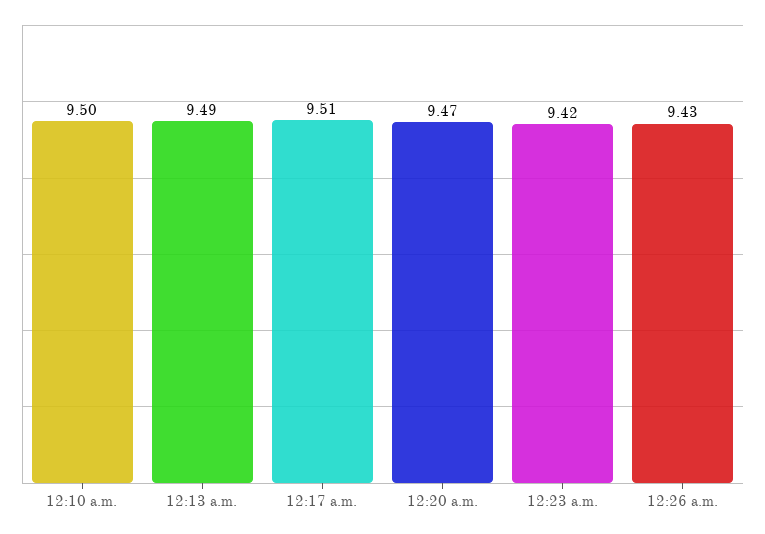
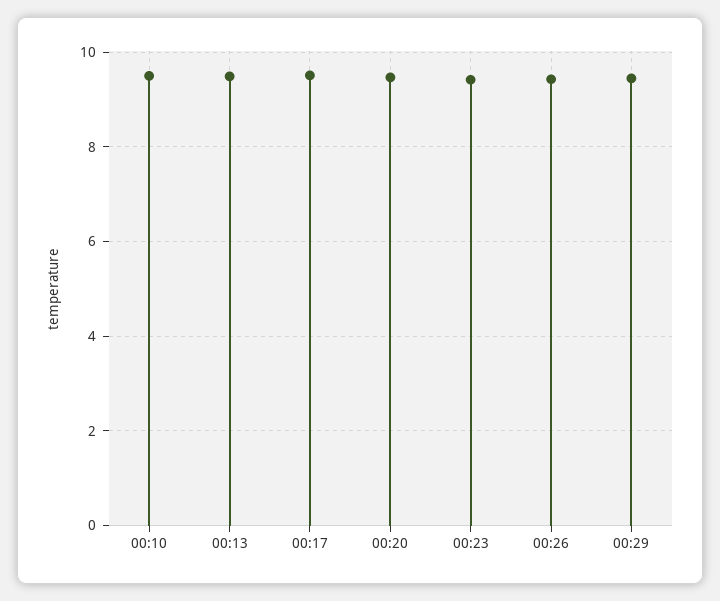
00:29: none -> 9.4

